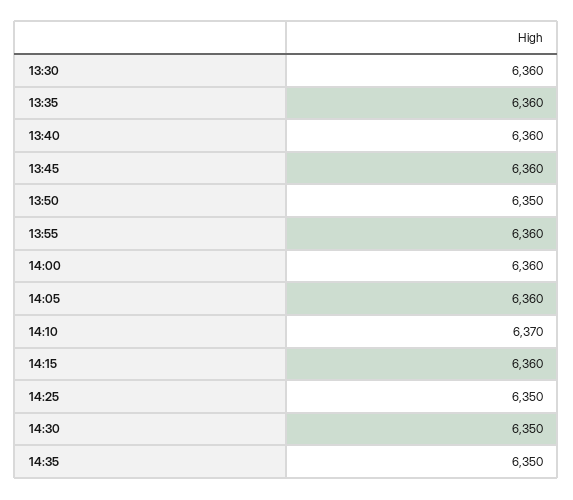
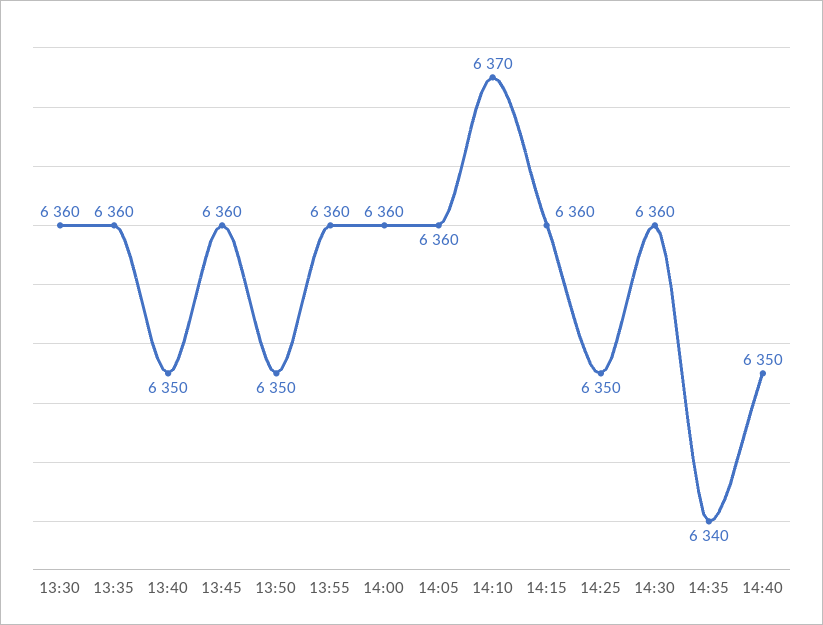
13:40: 6360 -> 6350
14:30: 6350 -> 6360
14:35: 6350 -> 6340
14:40: none -> 6350

